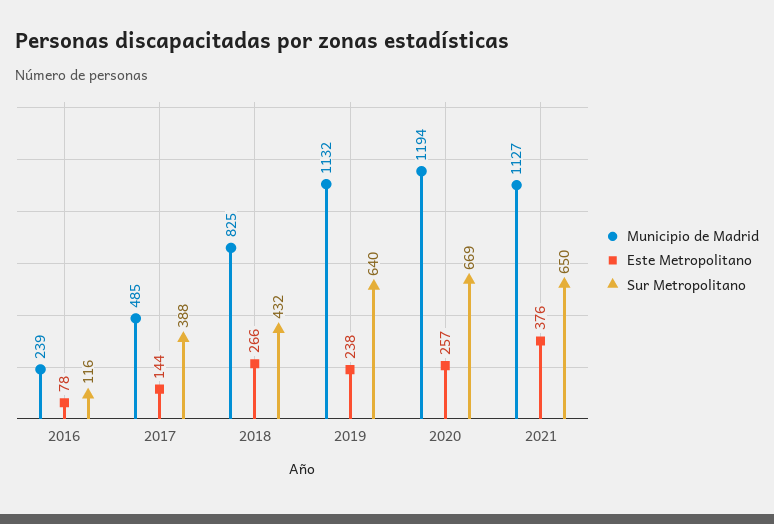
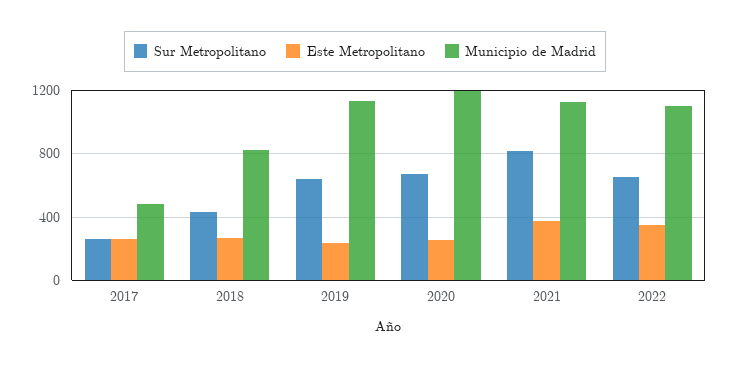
Municipio de Madrid, 2016: 239 -> none
Este Metropolitano, 2016: 78 -> none
Sur Metropolitano, 2016: 116 -> none
Este Metropolitano, 2017: 144 -> 250
Sur Metropolitano, 2017: 388 -> 250
Sur Metropolitano, 2021: 650 -> 800
Sur Metropolitano, 2022: none -> 650
Este Metropolitano, 2022: none -> 350
Municipio de Madrid, 2022: none -> 1100

